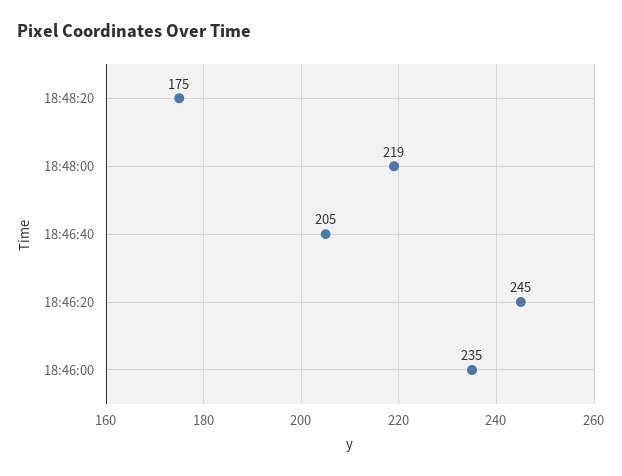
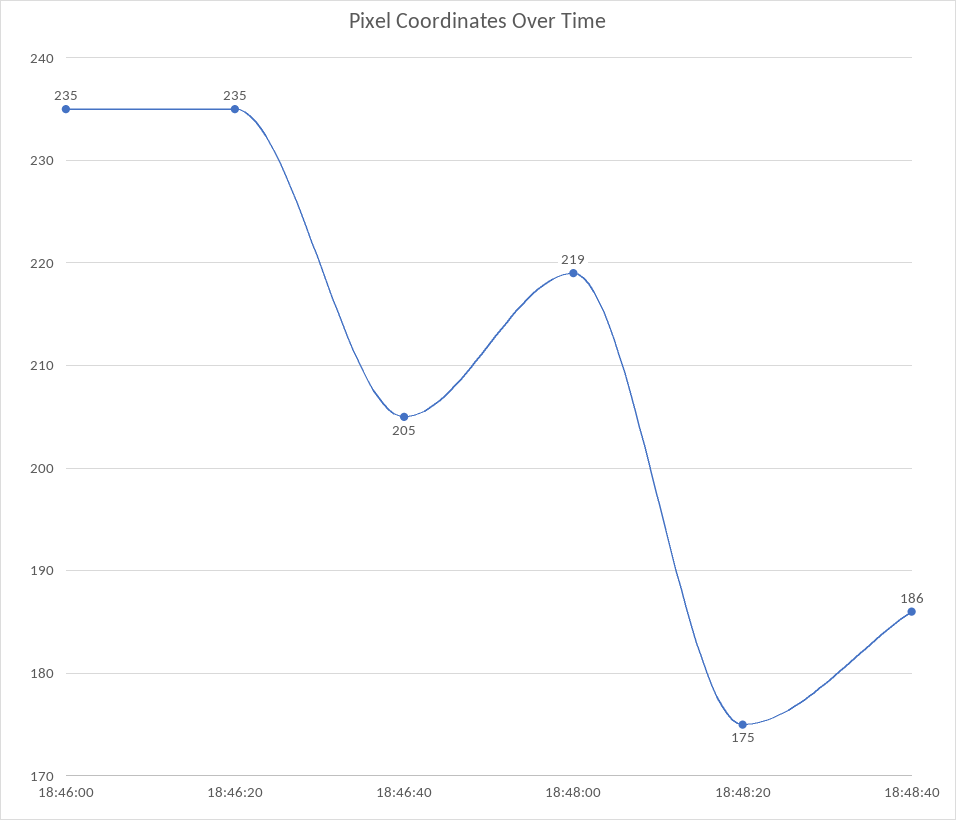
18:46:20: 245 -> 235
18:48:40: none -> 186

